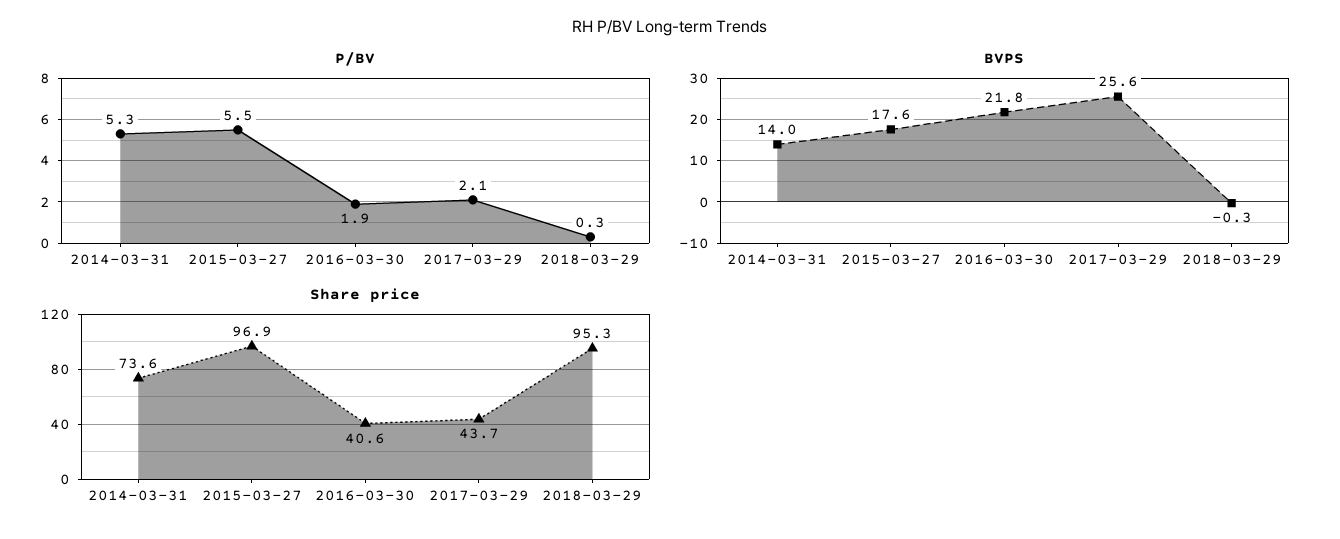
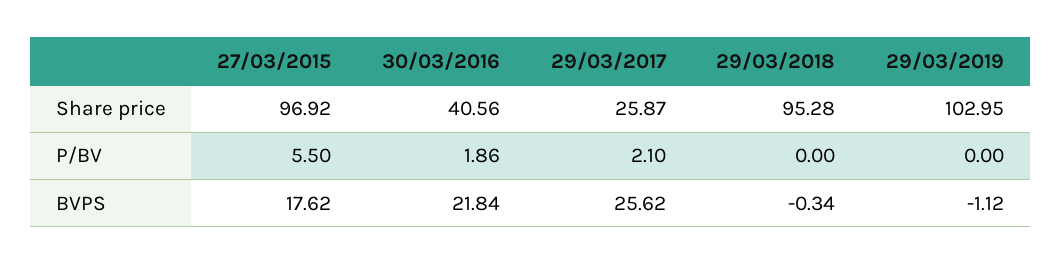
P/BV, 2014-03-31: 5.3 -> none
P/BV, 2018-03-29: 0.3 -> 0
BVPS, 2014-03-31: 14 -> none
Share price, 2014-03-31: 73.6 -> none
Share price, 2017-03-29: 43.7 -> 25.87
Share price, 29/03/2019: none -> 102.95
P/BV, 29/03/2019: none -> 0
BVPS, 29/03/2019: none -> -1.12

